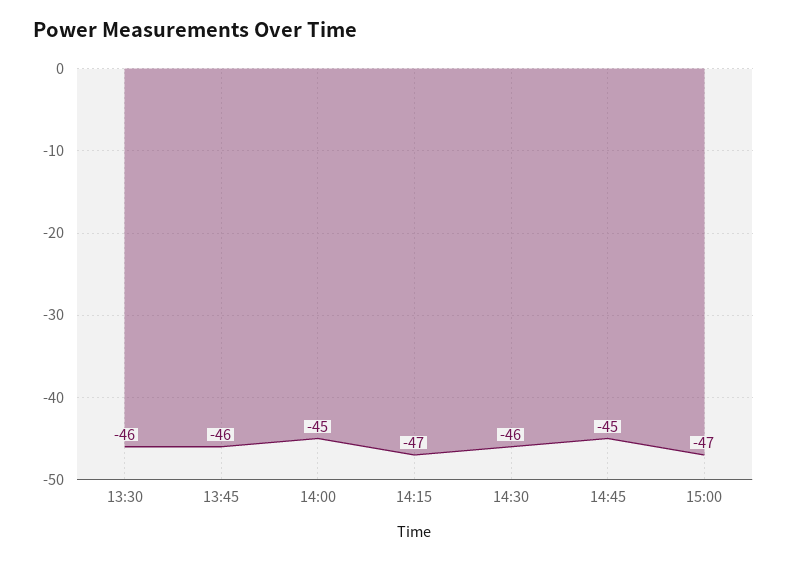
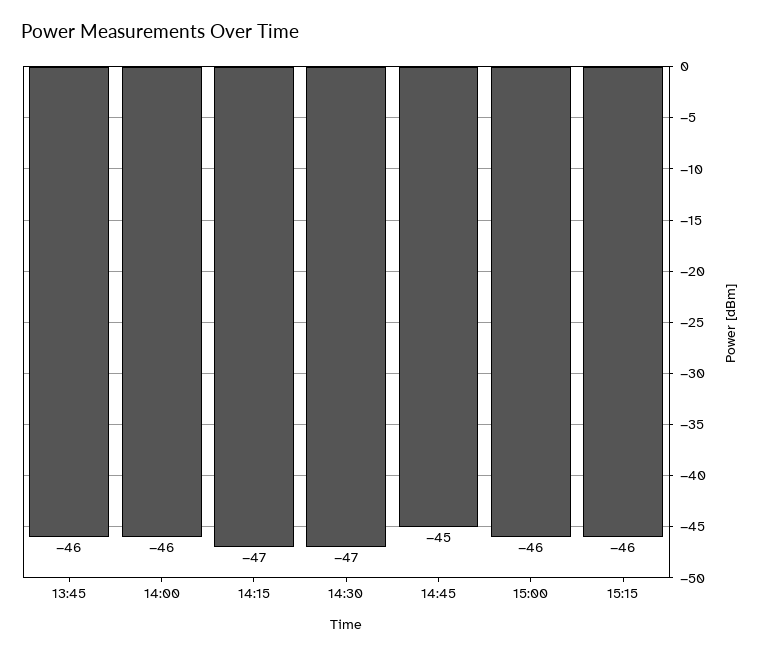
13:30: -46 -> none
14:00: -45 -> -46
14:30: -46 -> -47
15:00: -47 -> -46
15:15: none -> -46

